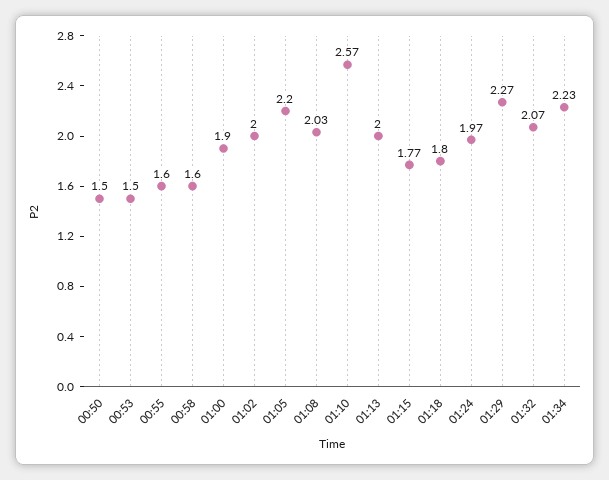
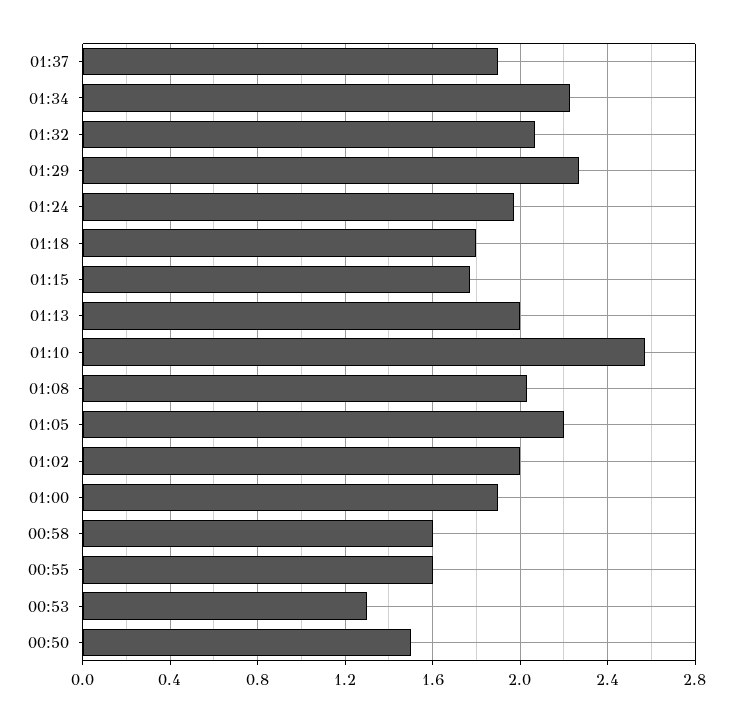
00:53: 1.5 -> 1.3
01:37: none -> 1.9

